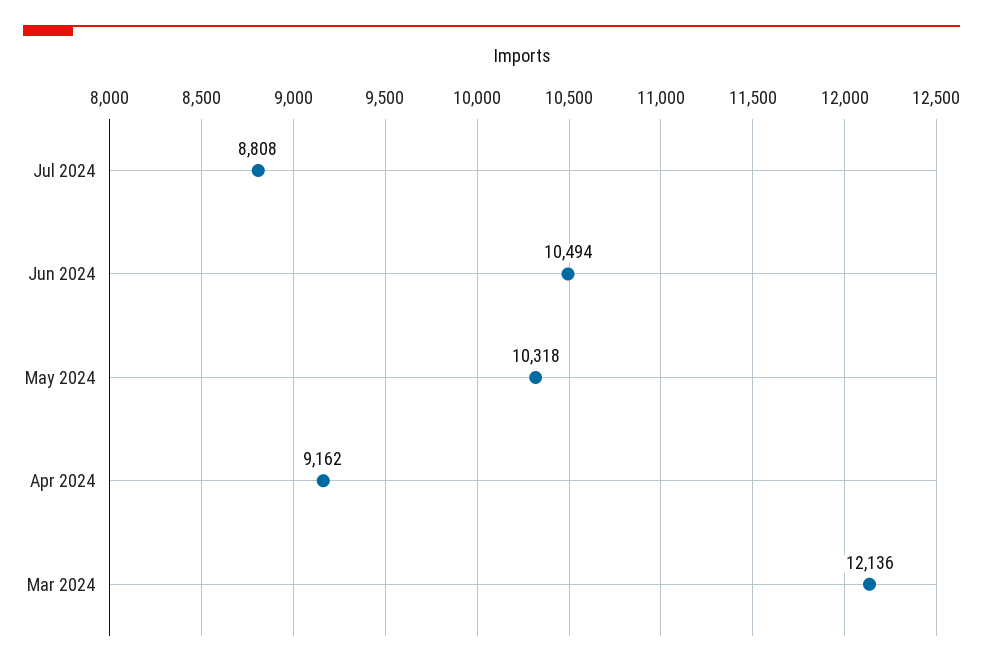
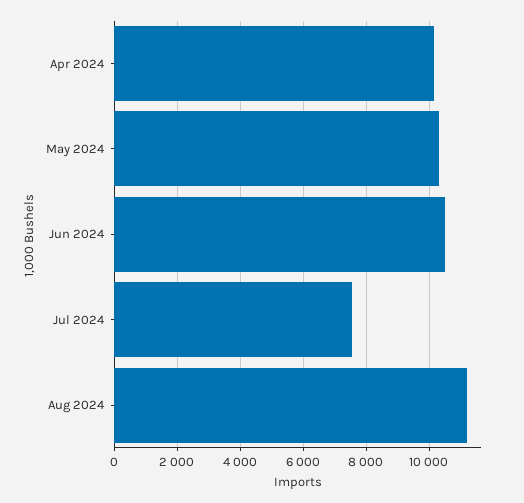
Jul 2024: 8808 -> 7600
Apr 2024: 9162 -> 10200
Mar 2024: 12136 -> none
Aug 2024: none -> 11200

